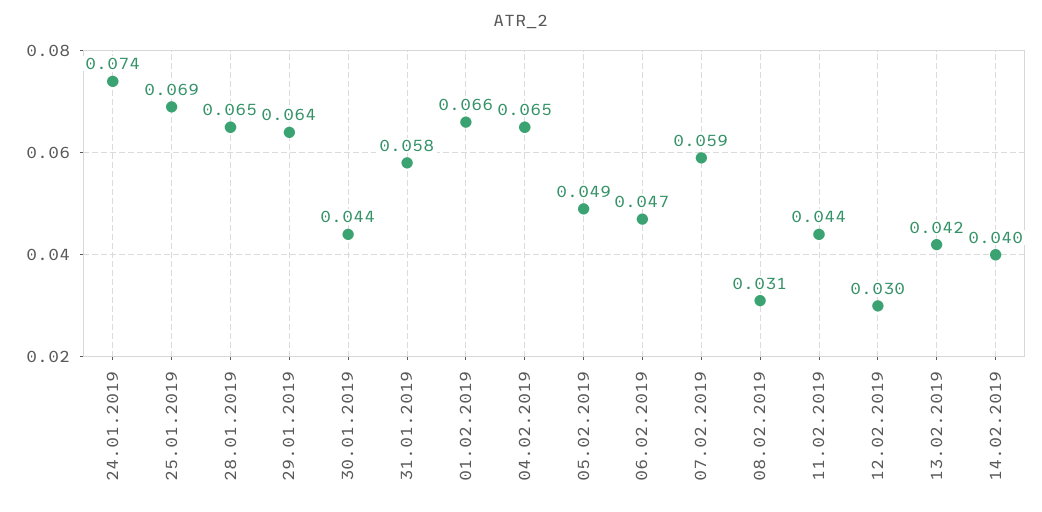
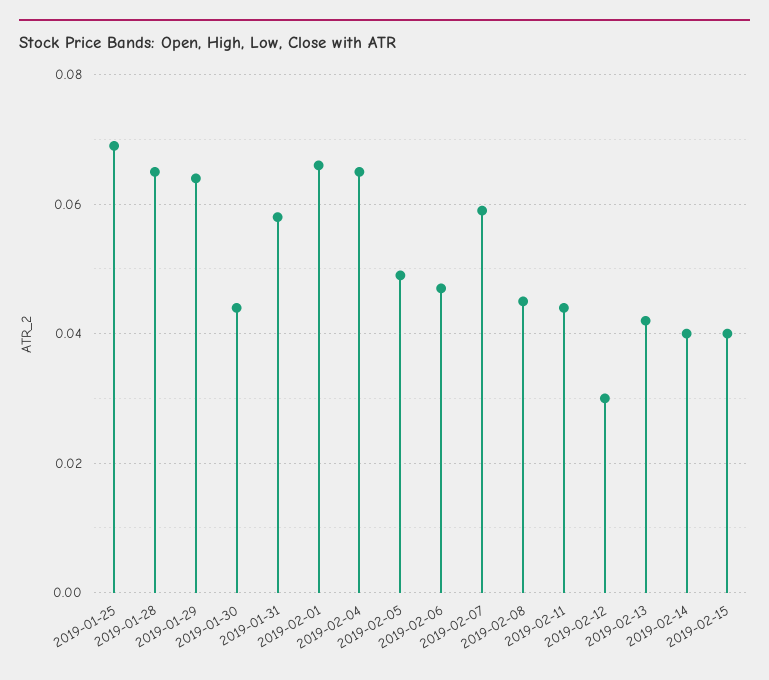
24.01.2019: 0.074 -> none
08.02.2019: 0.031 -> 0.045
2019-02-15: none -> 0.04

